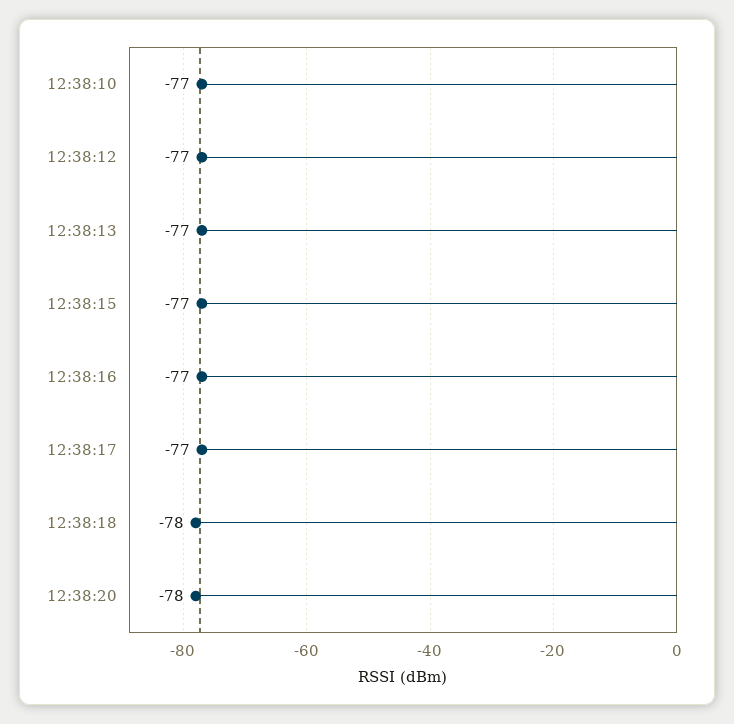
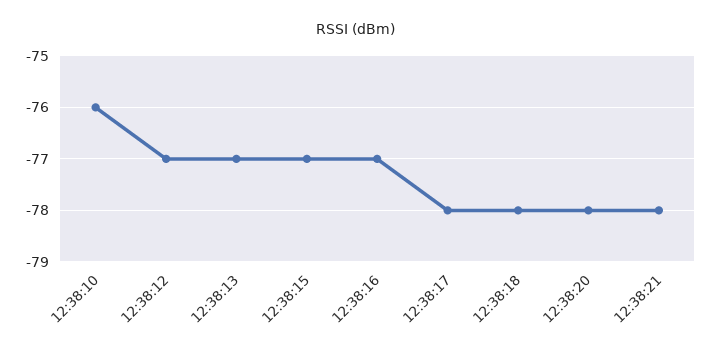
12:38:10: -77 -> -76
12:38:17: -77 -> -78
12:38:21: none -> -78

